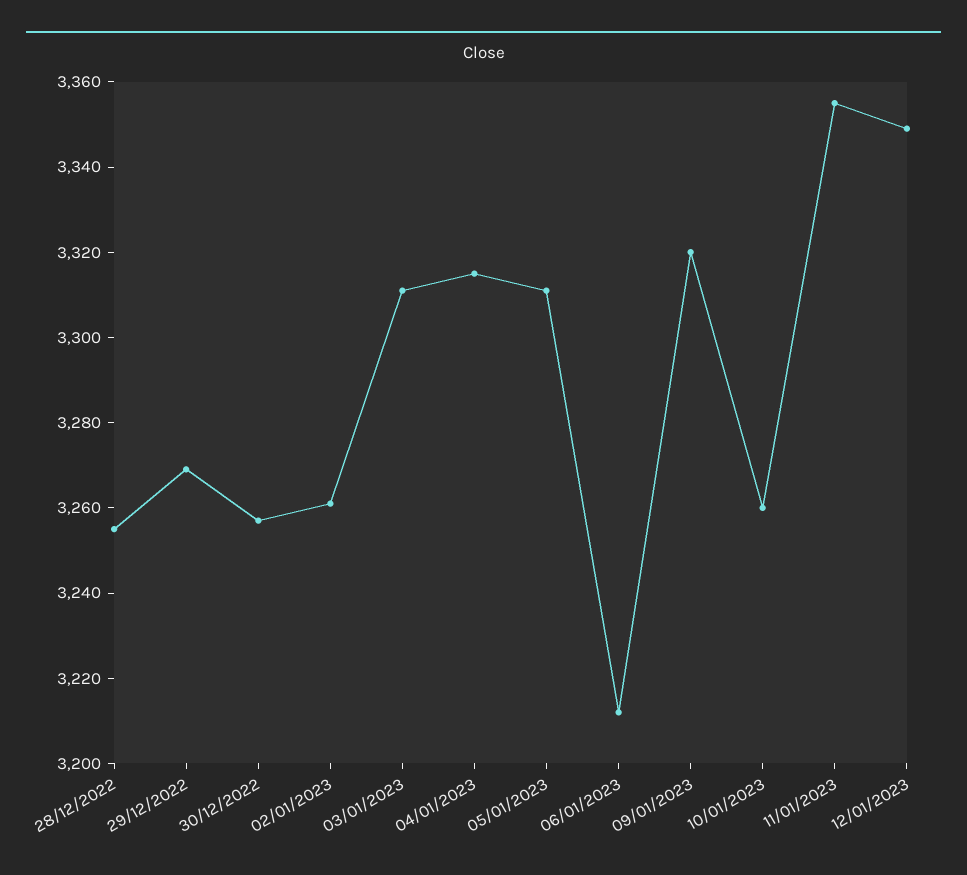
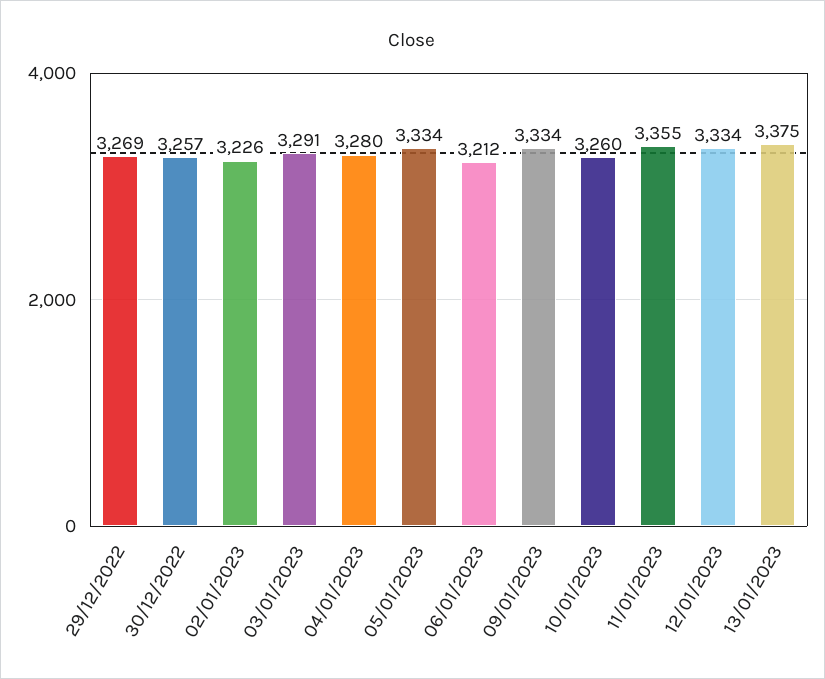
28/12/2022: 3255 -> none
02/01/2023: 3260 -> 3226
03/01/2023: 3310 -> 3291
04/01/2023: 3315 -> 3280
05/01/2023: 3310 -> 3334
09/01/2023: 3320 -> 3334
12/01/2023: 3350 -> 3334
13/01/2023: none -> 3375

